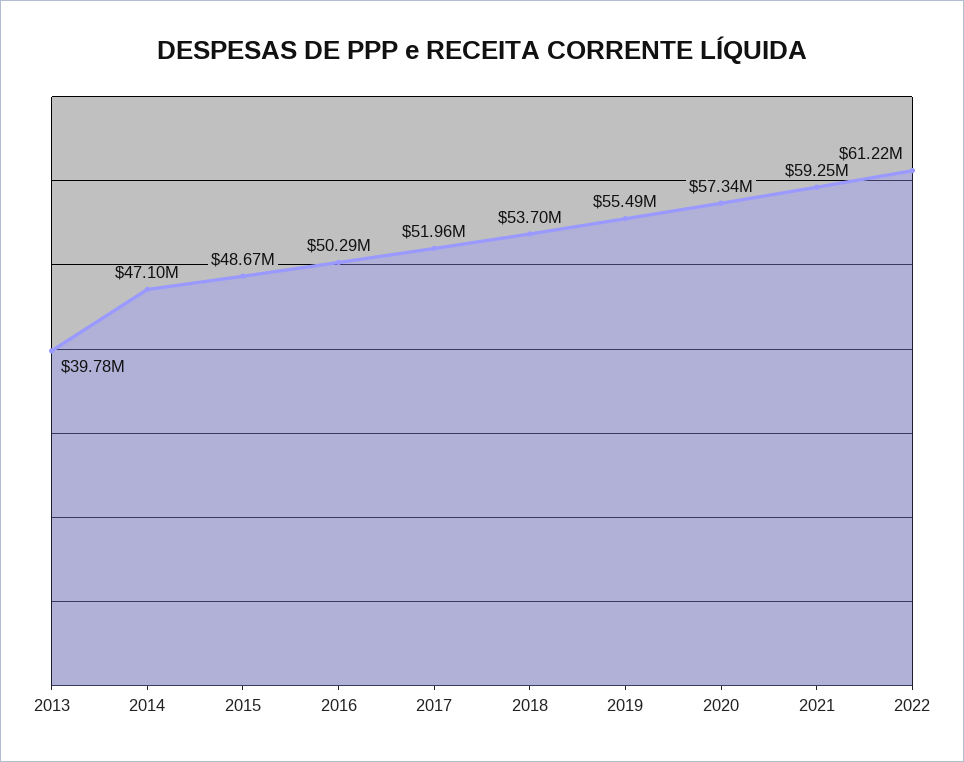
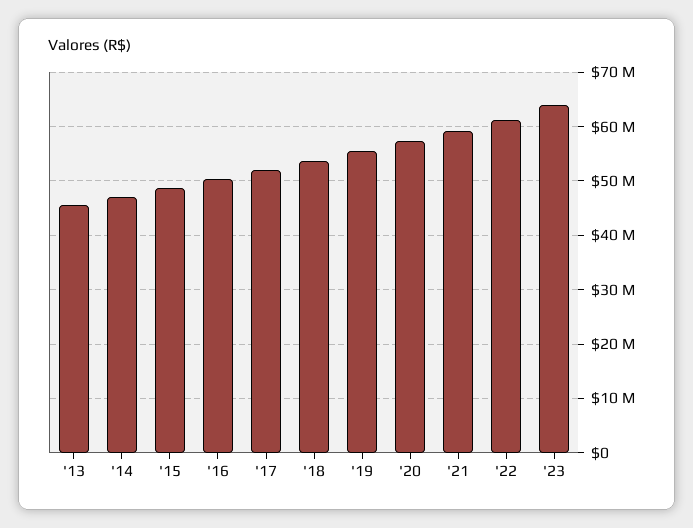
2013: 39780000 -> 46000000
'23: none -> 64000000

